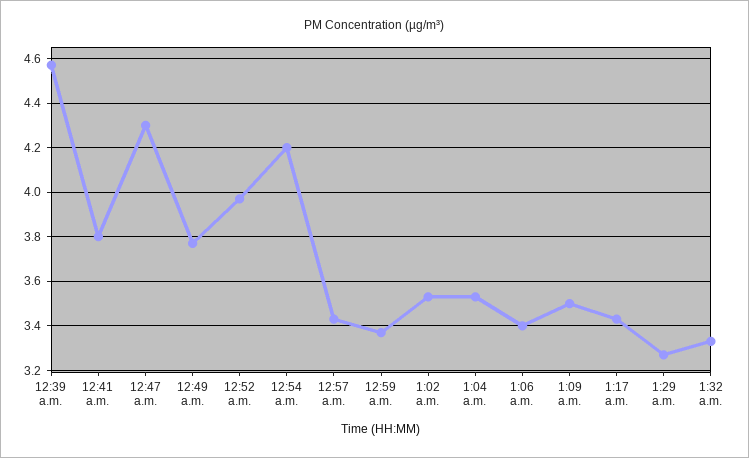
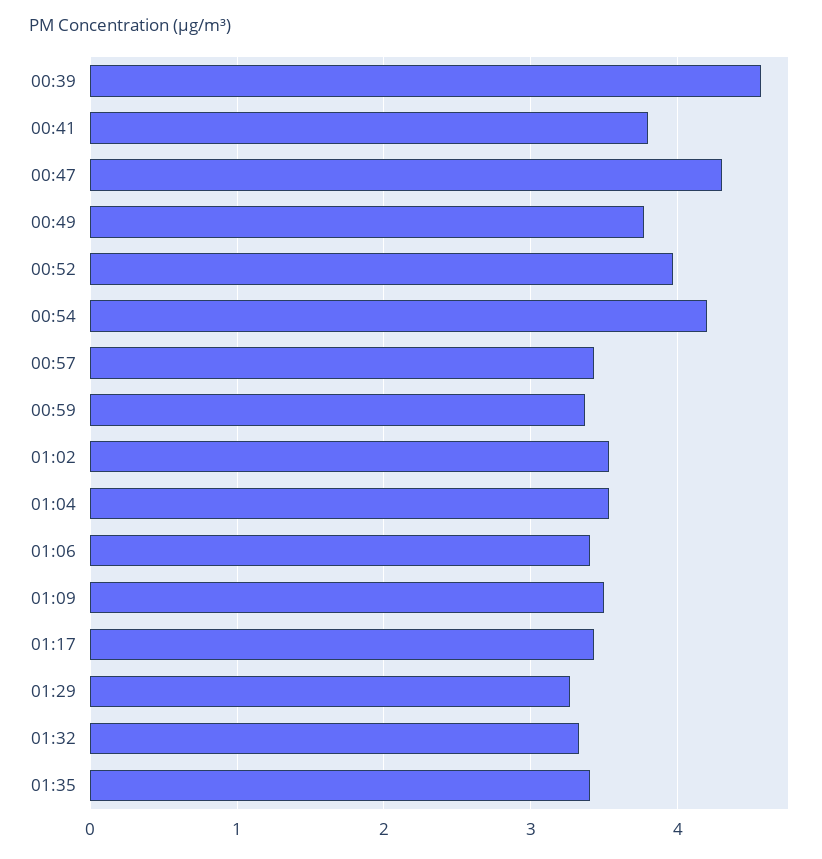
01:35: none -> 3.4

